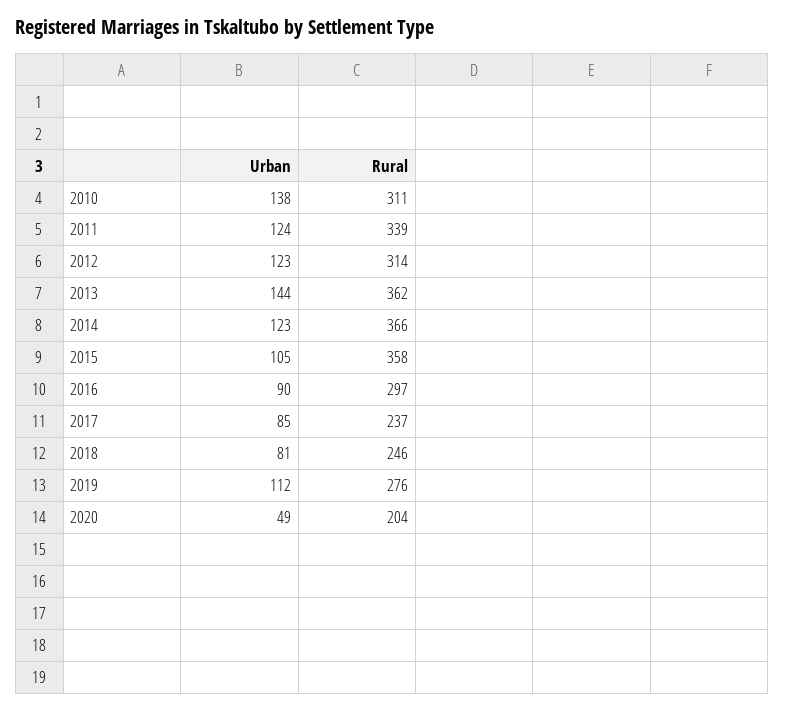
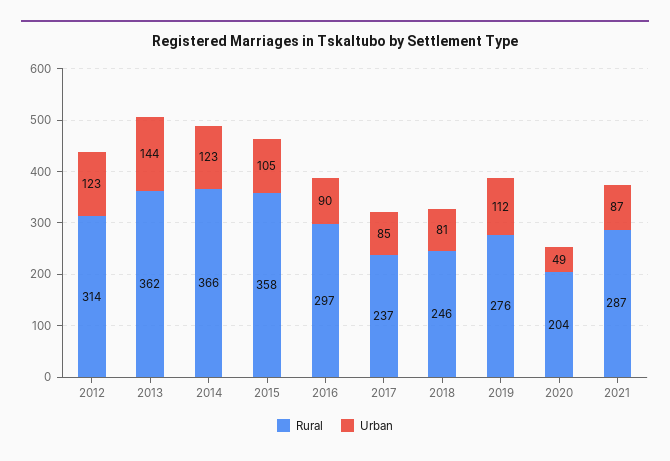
Urban, 2010: 138 -> none
Rural, 2010: 311 -> none
Urban, 2011: 124 -> none
Rural, 2011: 339 -> none
Rural, 2021: none -> 287
Urban, 2021: none -> 87

